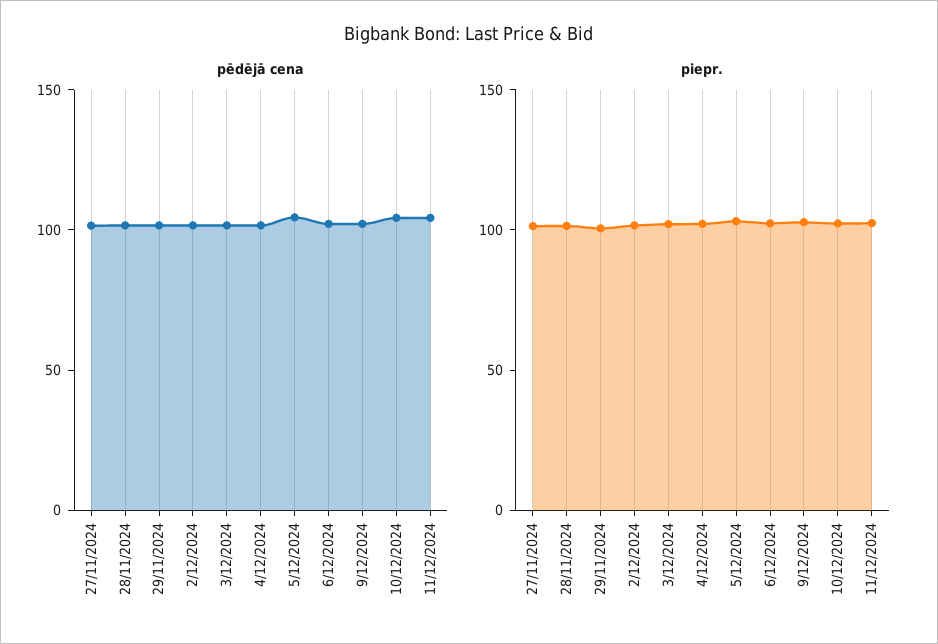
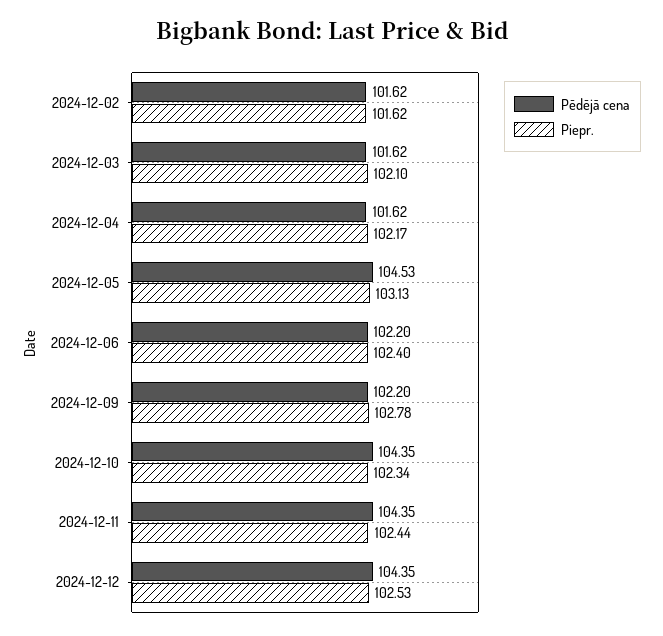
pēdējā cena, 27/11/2024: 100 -> none
pēdējā cena, 28/11/2024: 100 -> none
pēdējā cena, 29/11/2024: 100 -> none
piepr., 27/11/2024: 100 -> none
piepr., 28/11/2024: 100 -> none
piepr., 29/11/2024: 100 -> none
pēdējā cena, 2024-12-12: none -> 104.35
piepr., 2024-12-12: none -> 102.53

